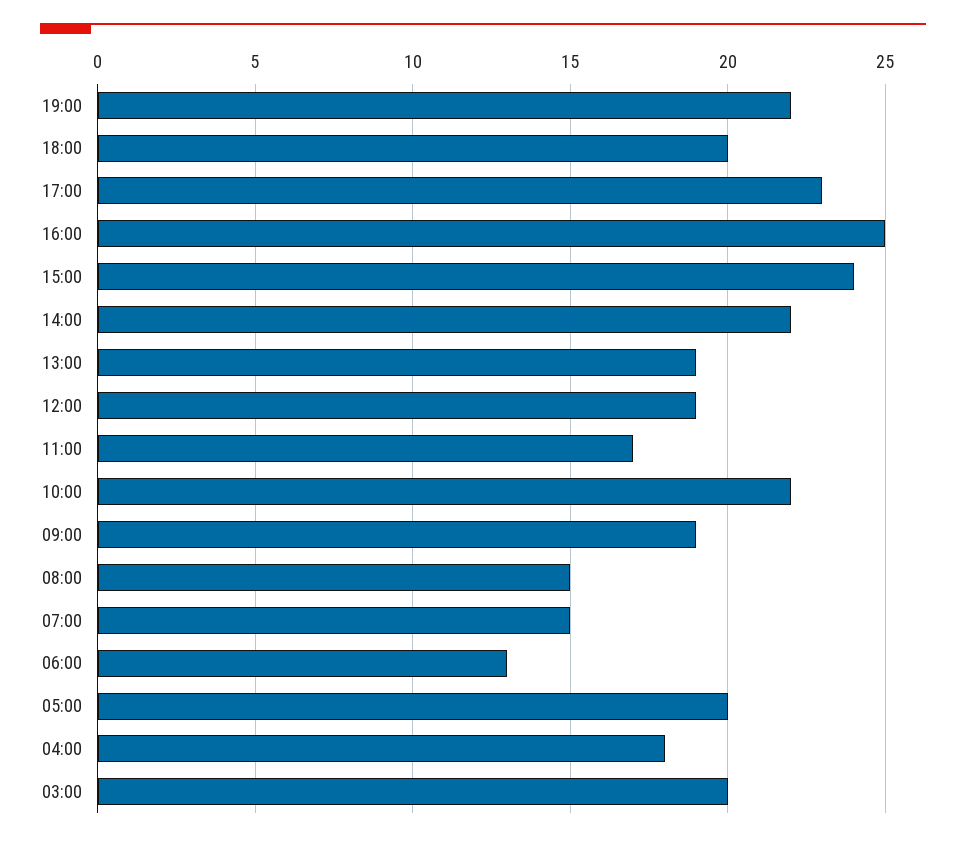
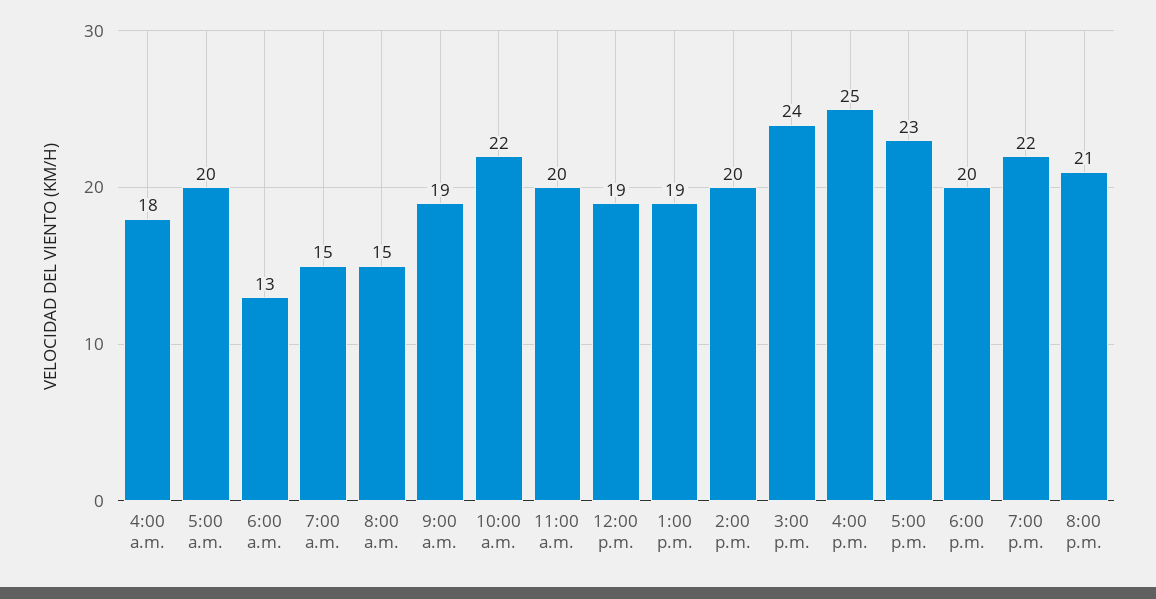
14:00: 22 -> 20
11:00: 17 -> 20
03:00: 20 -> none
8:00 p.m.: none -> 21

